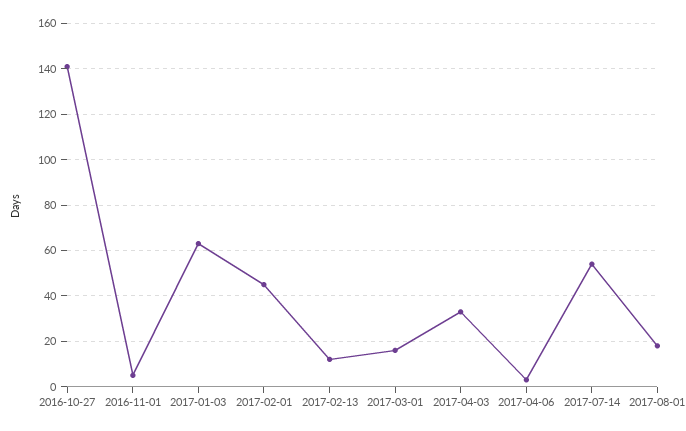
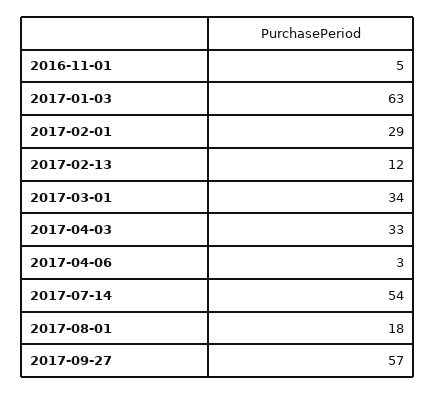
2016-10-27: 140 -> none
2017-02-01: 45 -> 29
2017-03-01: 15 -> 34
2017-09-27: none -> 57

